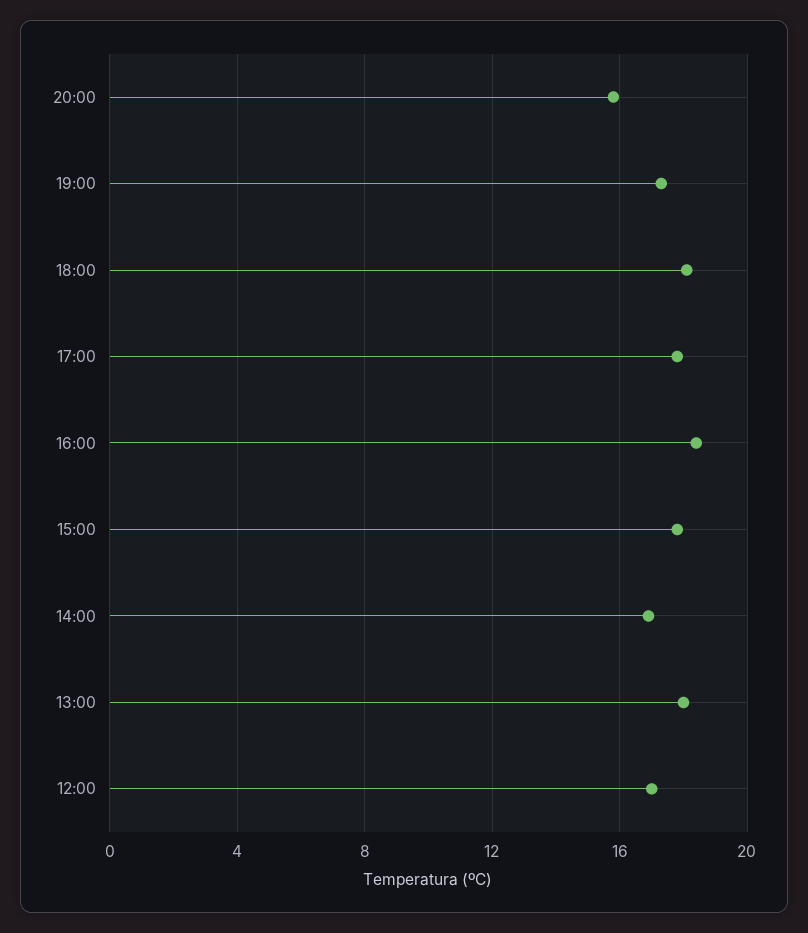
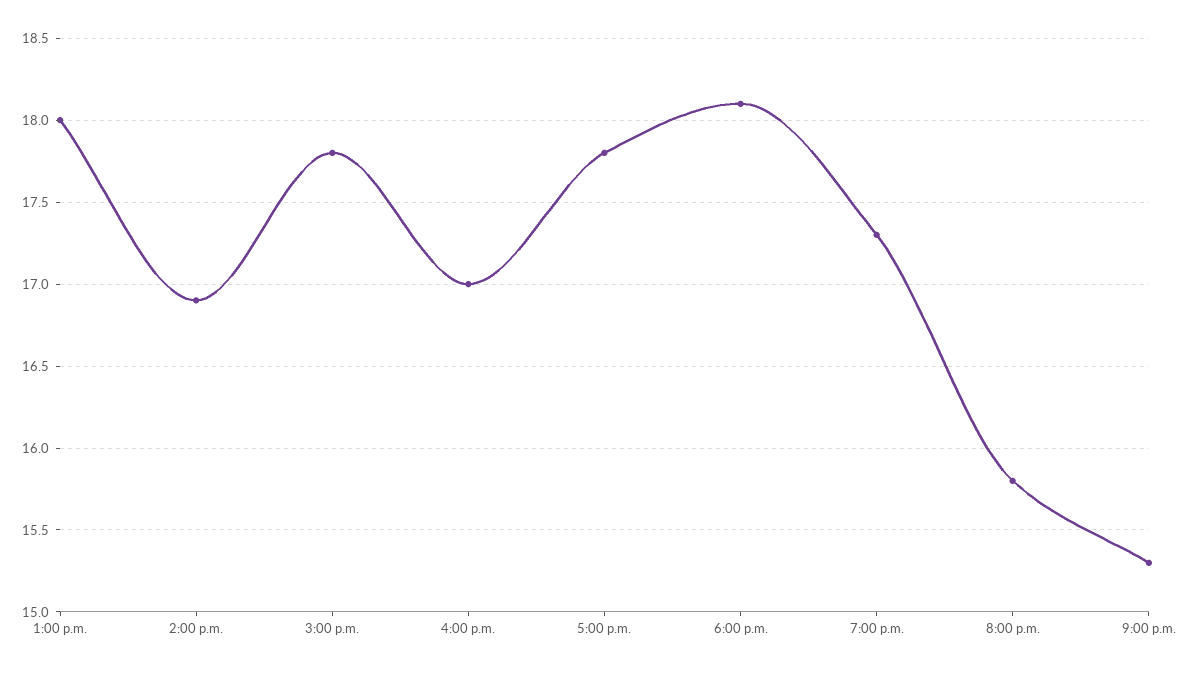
16:00: 18.5 -> 17
12:00: 17 -> none
9:00 p.m.: none -> 15.3

